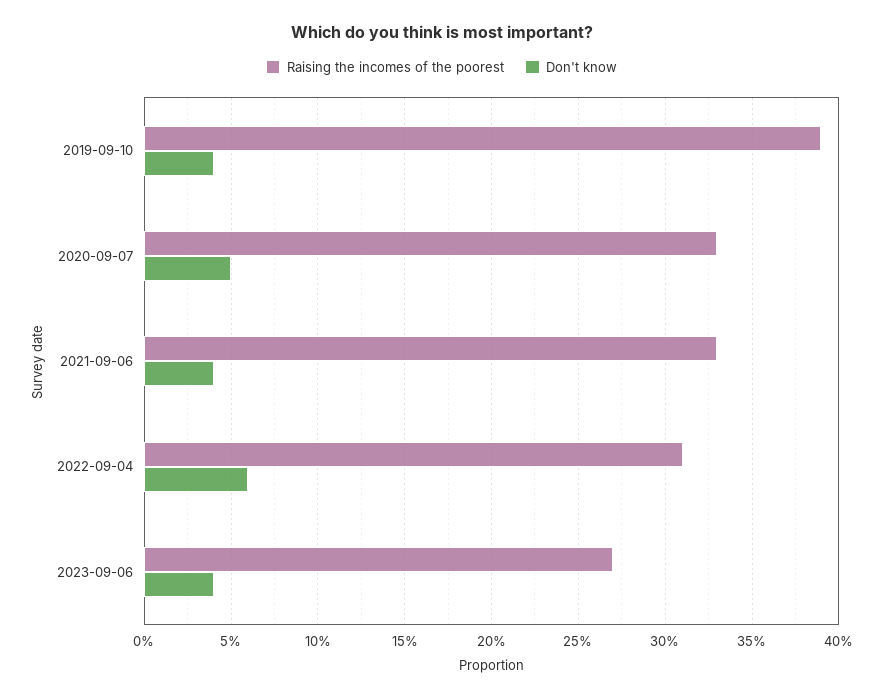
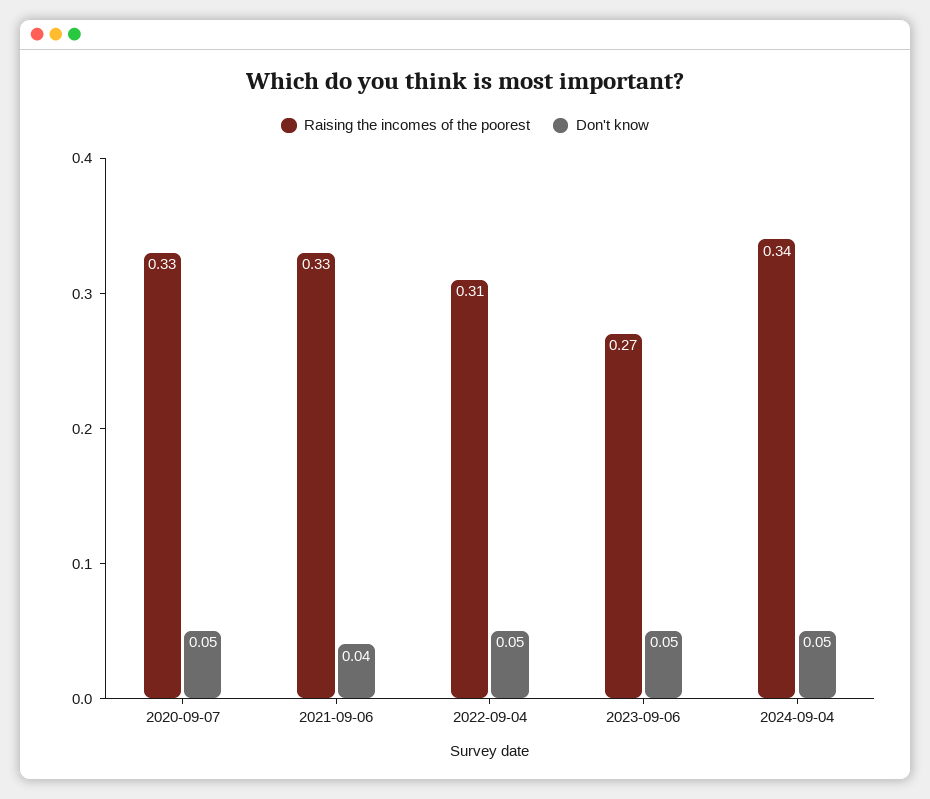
Raising the incomes of the poorest, 2019-09-10: 0.39 -> none
Don't know, 2019-09-10: 0.04 -> none
Don't know, 2022-09-04: 0.06 -> 0.05
Don't know, 2023-09-06: 0.04 -> 0.05
Raising the incomes of the poorest, 2024-09-04: none -> 0.34
Don't know, 2024-09-04: none -> 0.05

